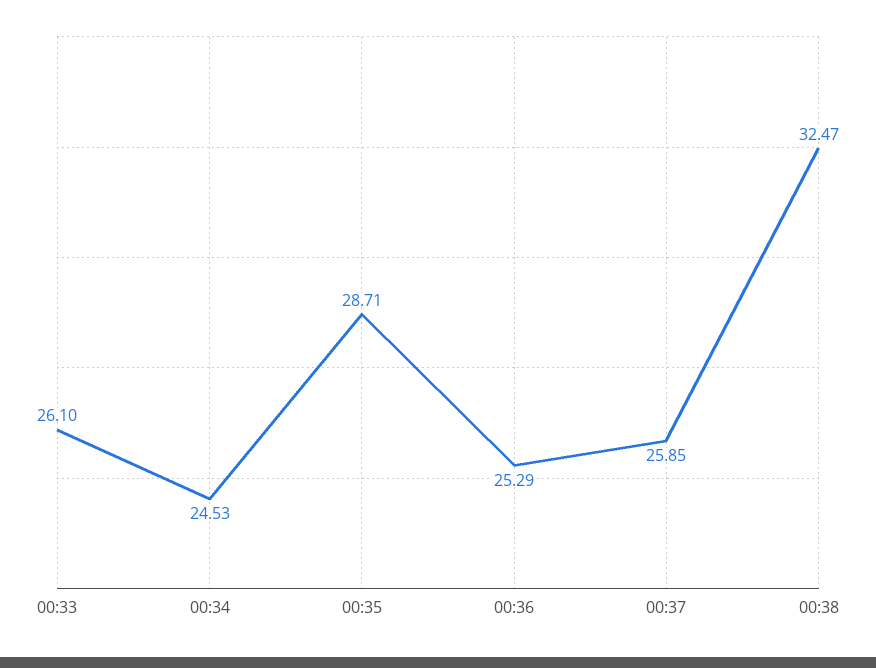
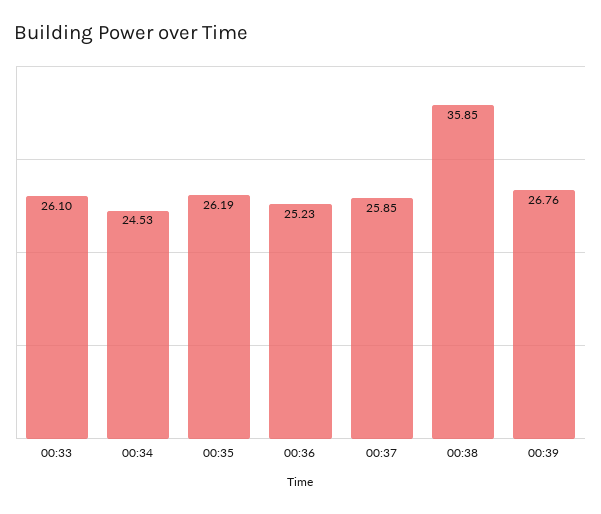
00:35: 28.71 -> 26.19
00:36: 25.29 -> 25.23
00:38: 32.47 -> 35.85
00:39: none -> 26.76

